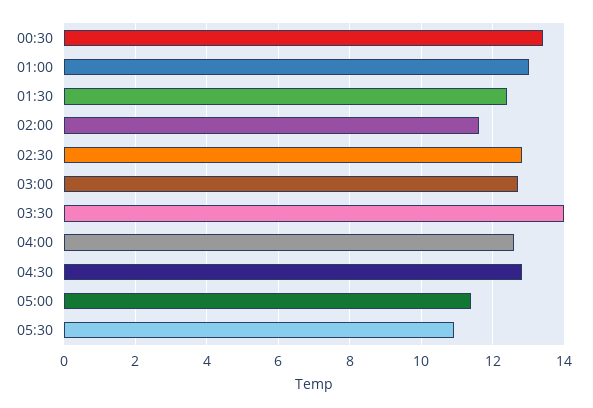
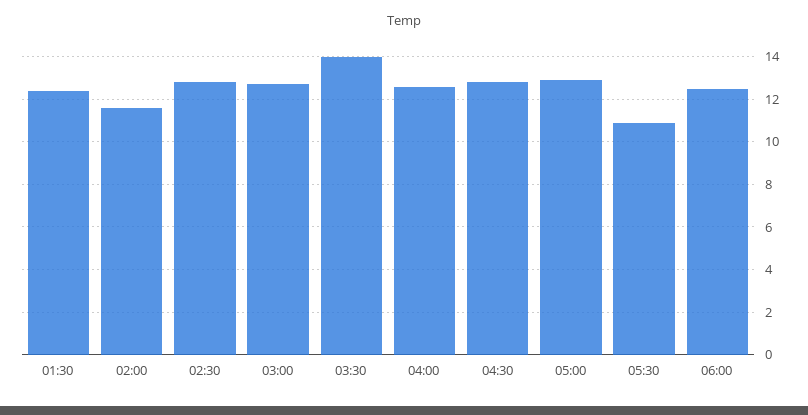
00:30: 13.5 -> none
01:00: 13 -> none
05:00: 11.5 -> 13
06:00: none -> 12.5

